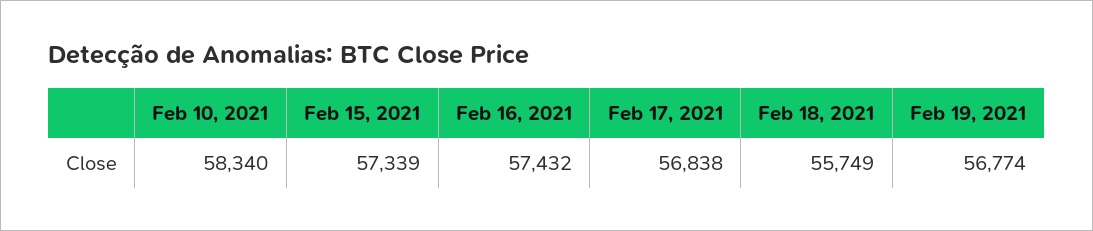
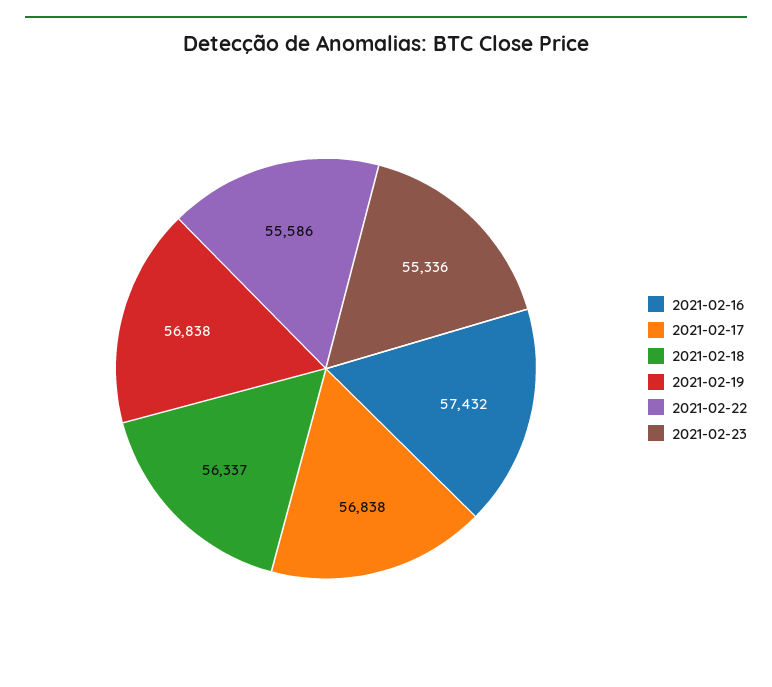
Feb 10, 2021: 58340 -> none
Feb 15, 2021: 57339 -> none
Feb 18, 2021: 55749 -> 56337
Feb 19, 2021: 56774 -> 56838
2021-02-22: none -> 55586
2021-02-23: none -> 55336

